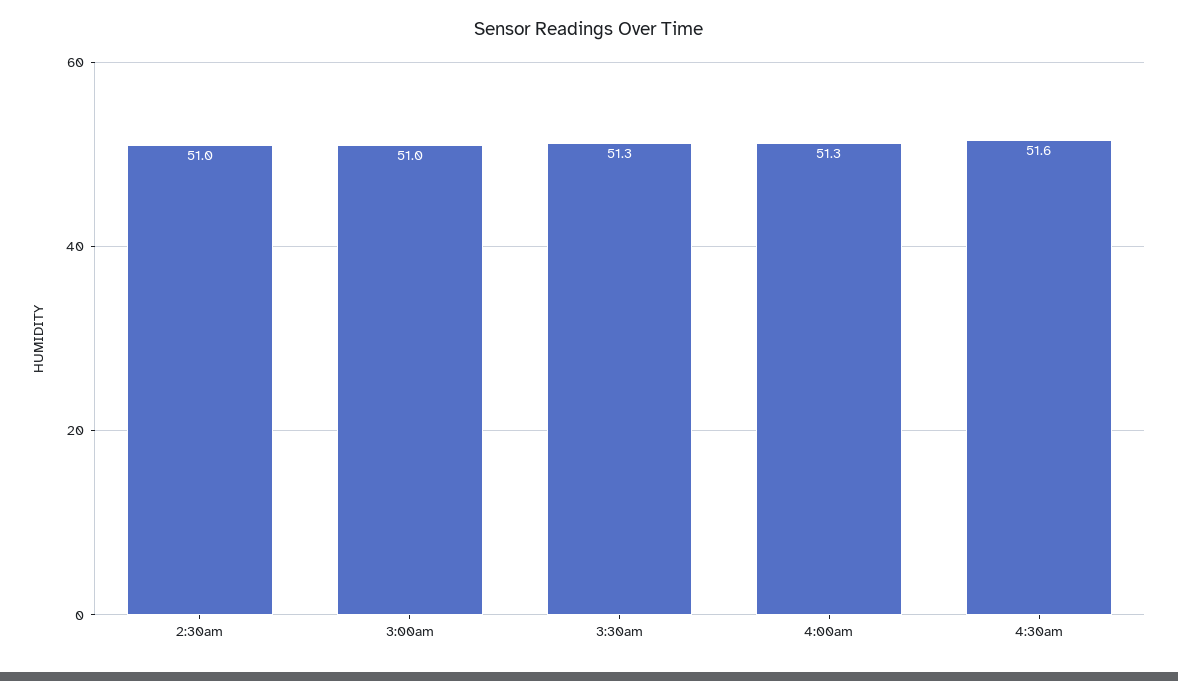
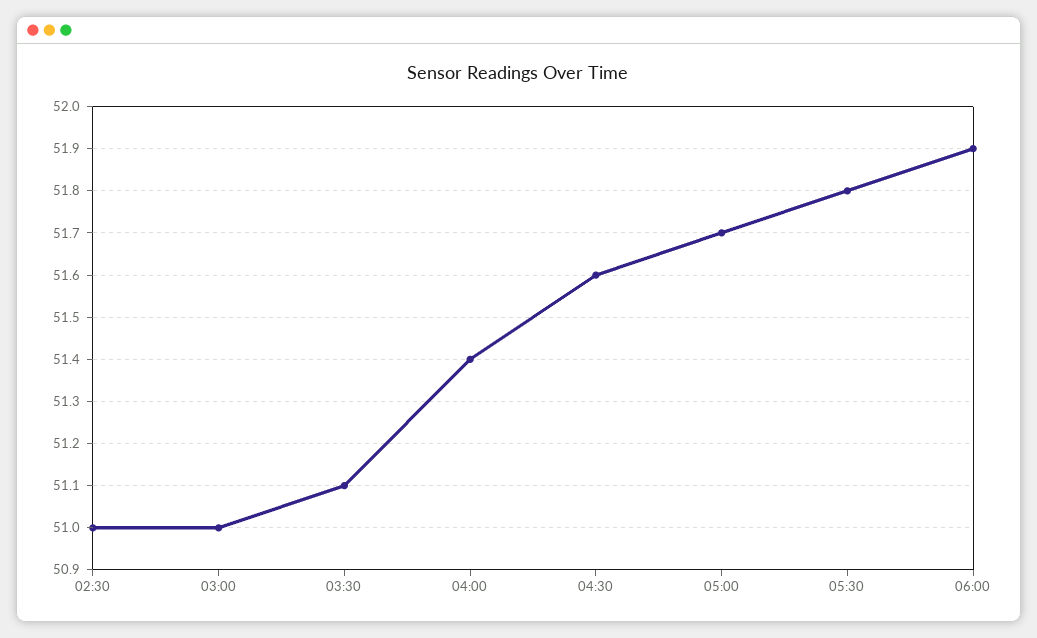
3:30am: 51.3 -> 51.1
4:00am: 51.3 -> 51.4
05:00: none -> 51.7
05:30: none -> 51.8
06:00: none -> 51.9

